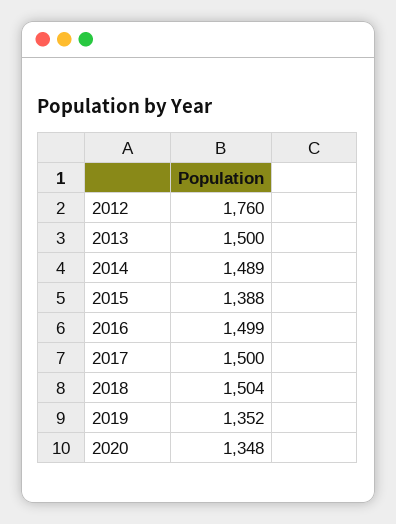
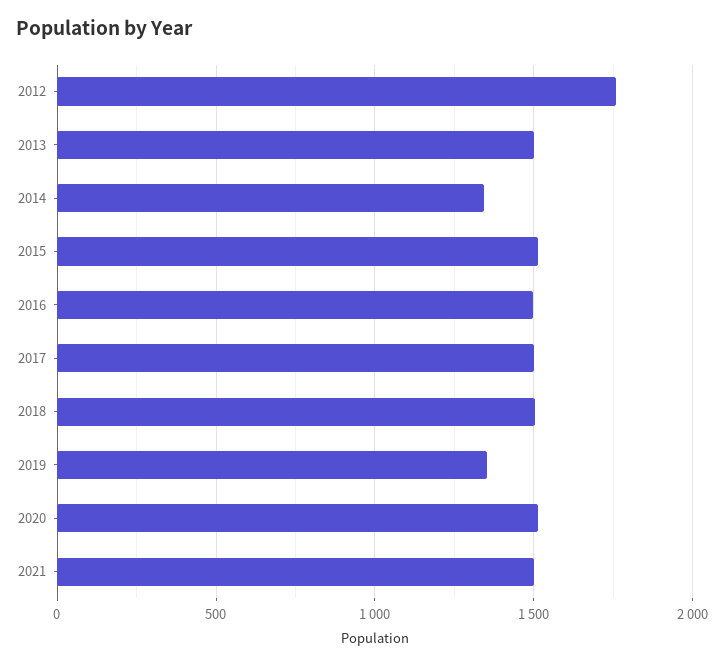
2014: 1489 -> 1350
2015: 1388 -> 1500
2020: 1348 -> 1500
2021: none -> 1500

